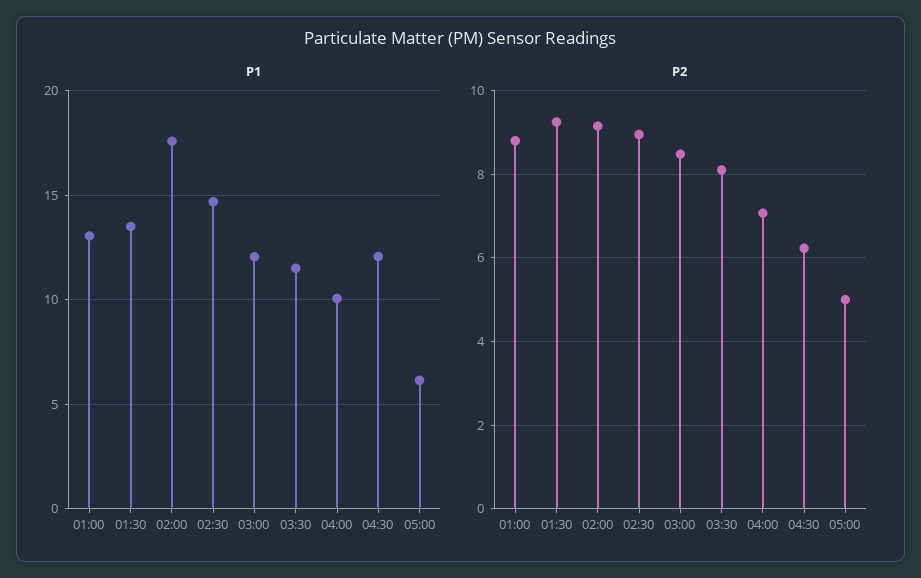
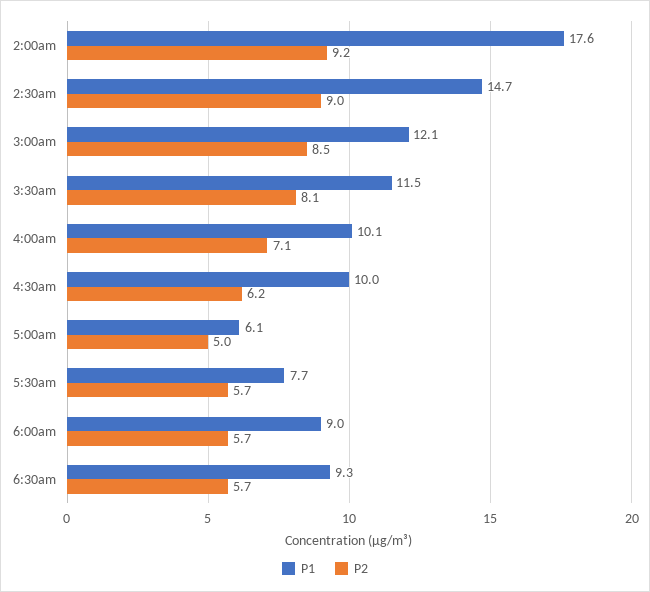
P1, 01:00: 13 -> none
P1, 01:30: 13.5 -> none
P1, 04:30: 12 -> 10
P2, 01:00: 8.8 -> none
P2, 01:30: 9.2 -> none
P1, 5:30am: none -> 7.7
P2, 5:30am: none -> 5.7
P1, 6:00am: none -> 9
P2, 6:00am: none -> 5.7
P1, 6:30am: none -> 9.3
P2, 6:30am: none -> 5.7

